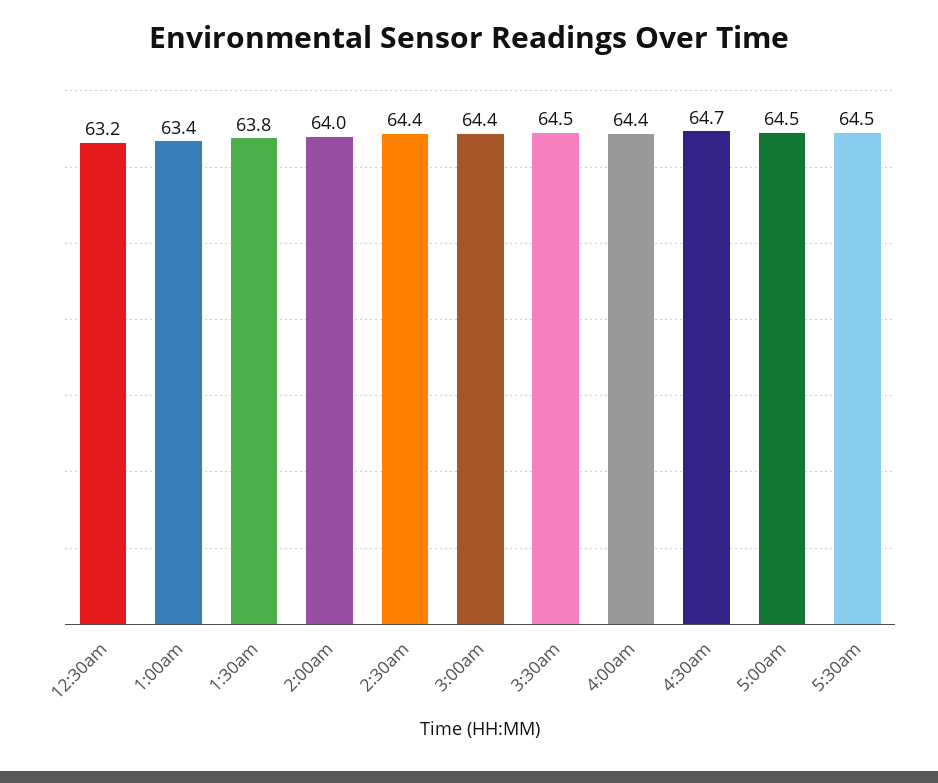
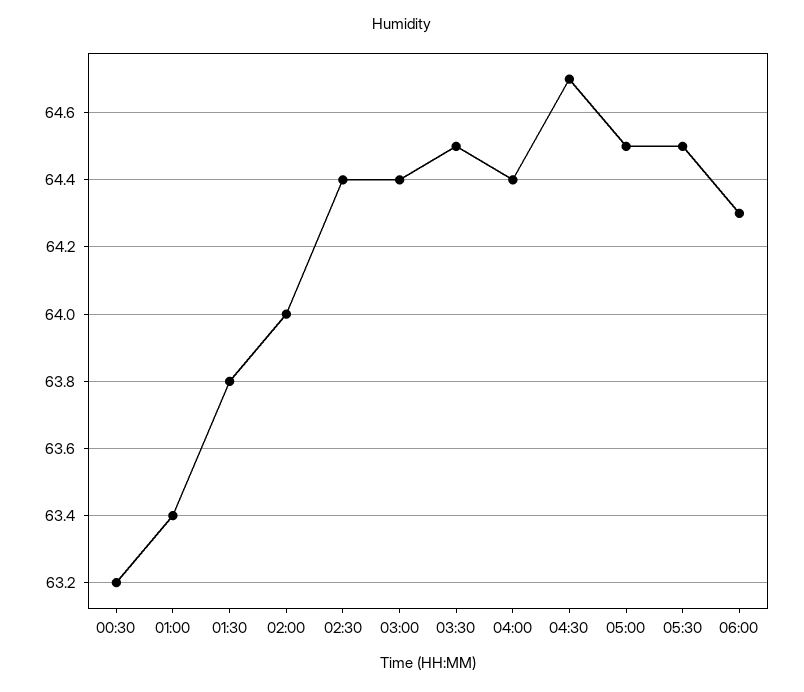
06:00: none -> 64.3

